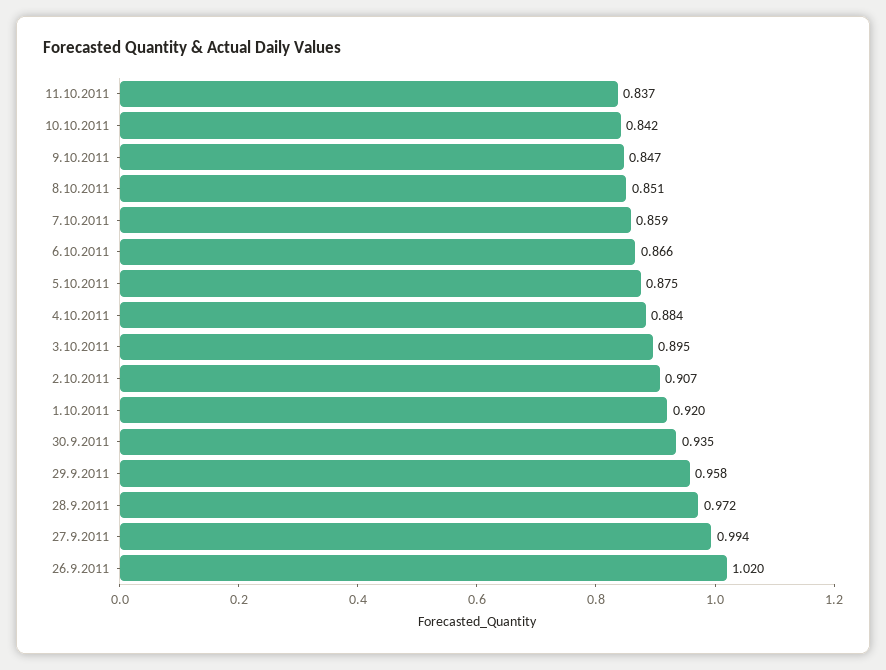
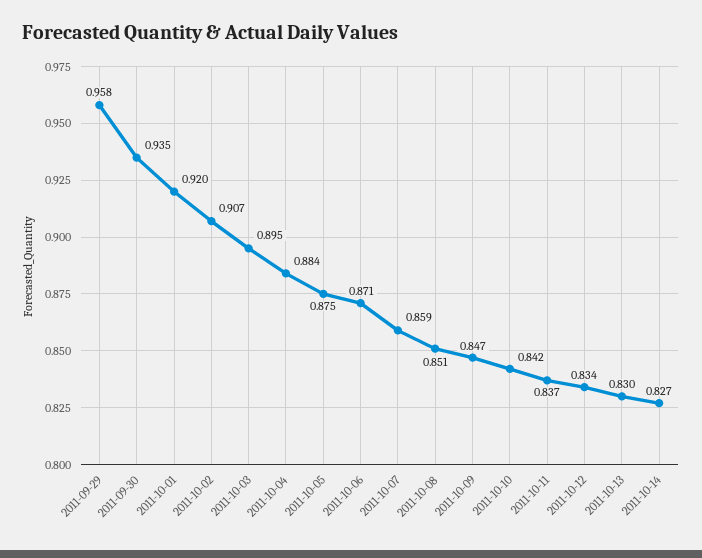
6.10.2011: 0.866 -> 0.871
28.9.2011: 0.972 -> none
27.9.2011: 0.994 -> none
26.9.2011: 1.02 -> none
2011-10-12: none -> 0.834
2011-10-13: none -> 0.83
2011-10-14: none -> 0.827

